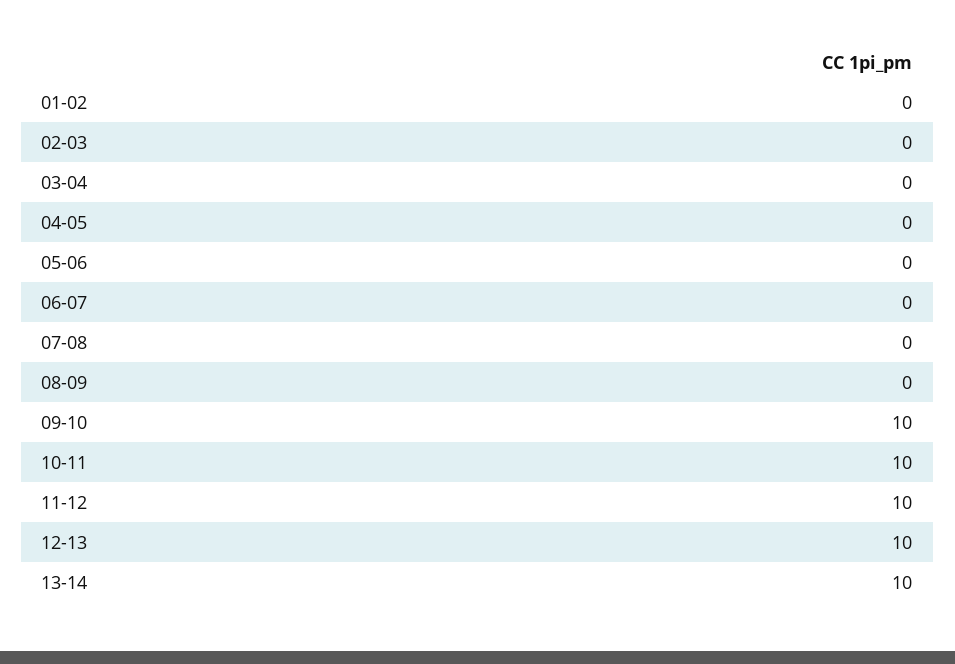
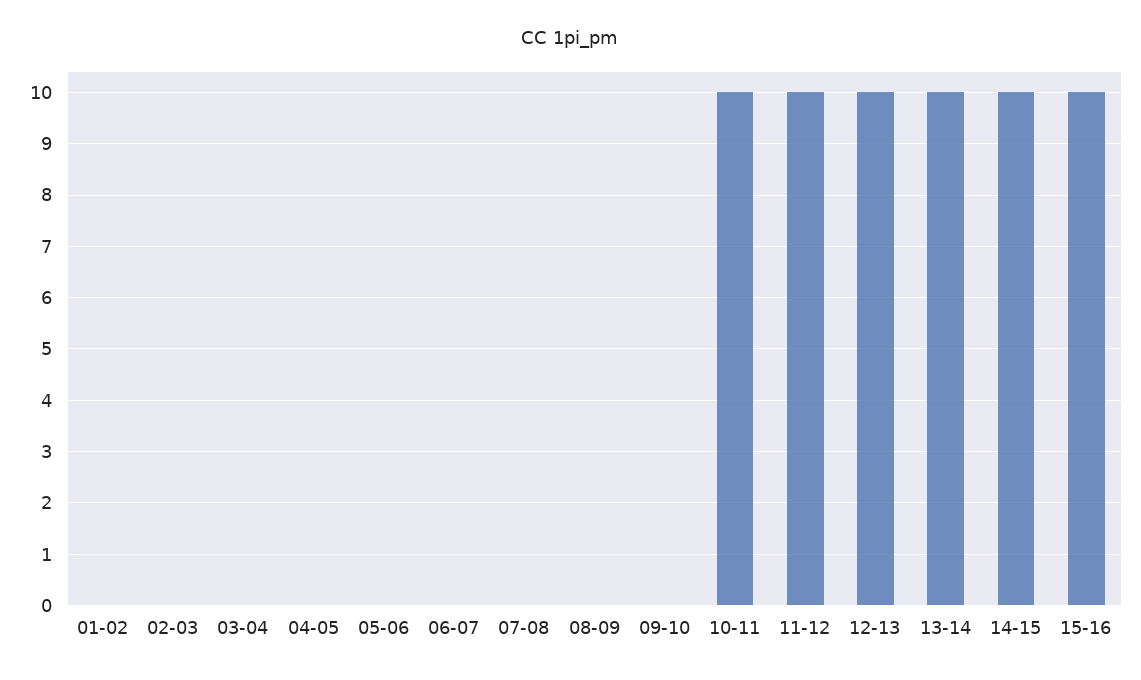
09-10: 10 -> 0
14-15: none -> 10
15-16: none -> 10

